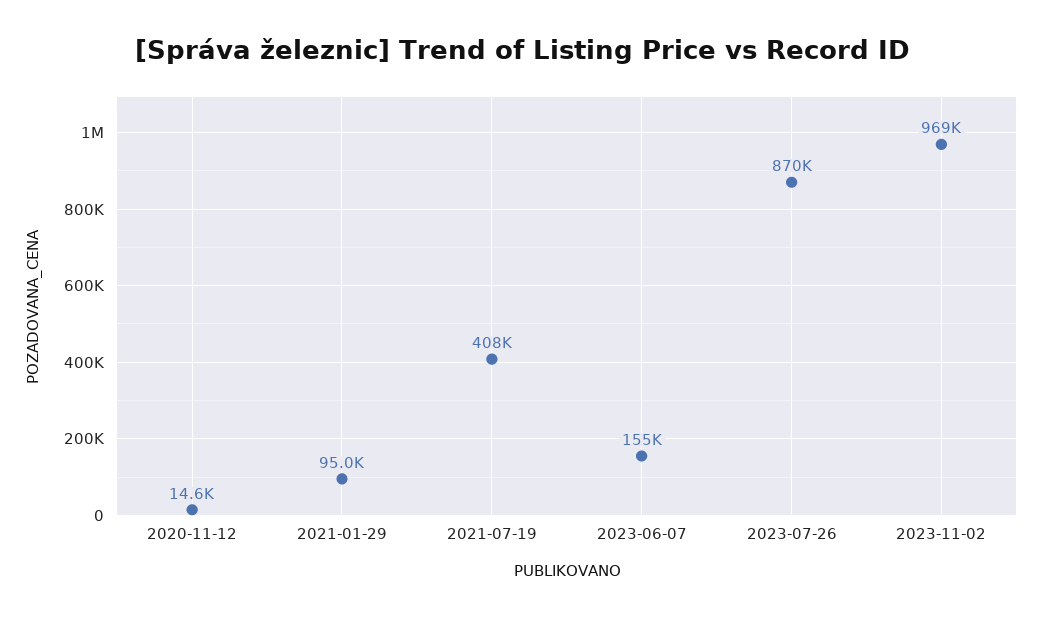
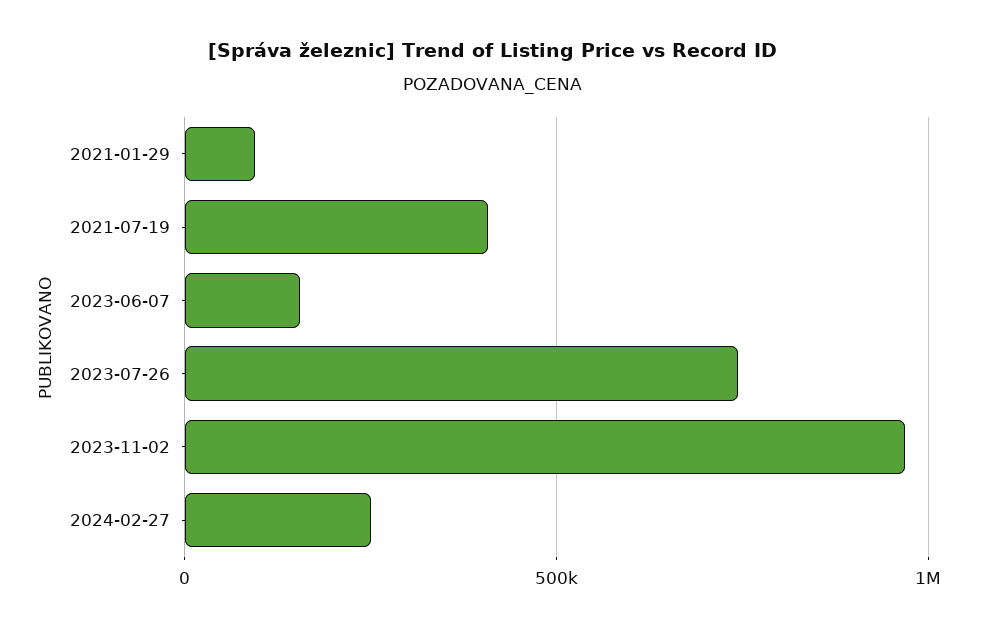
2020-11-12: 14600 -> none
2023-07-26: 870000 -> 750000
2024-02-27: none -> 250000

